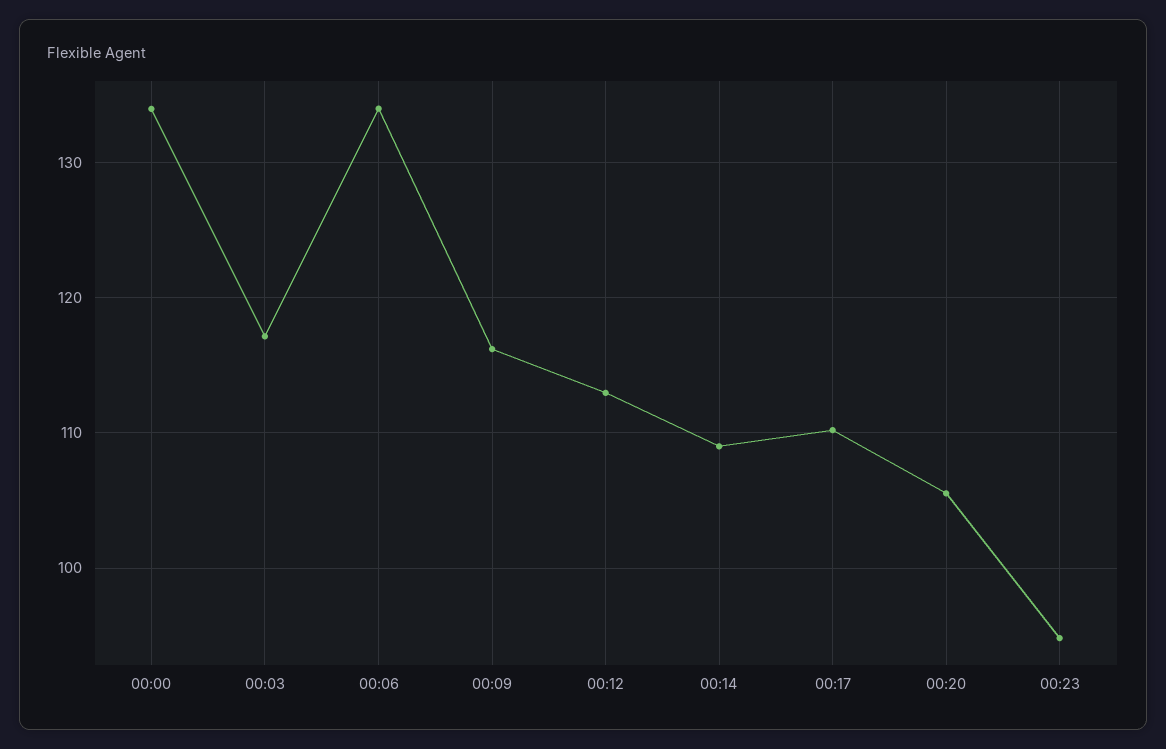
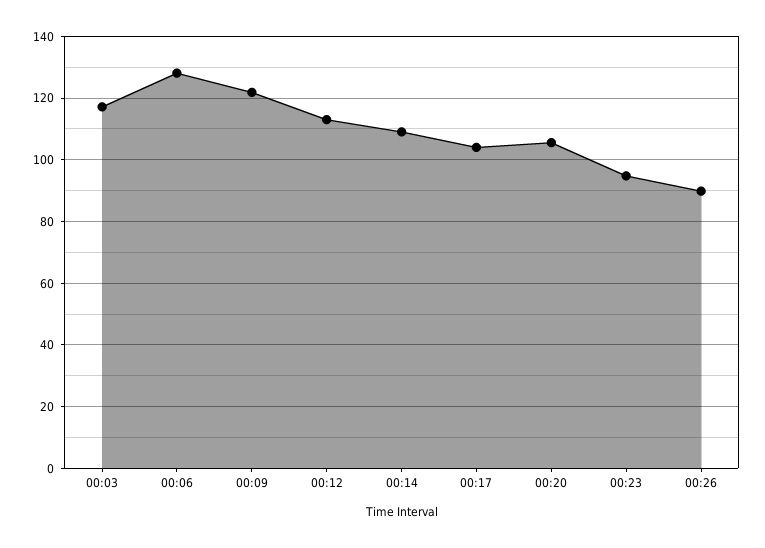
00:00: 134 -> none
00:06: 134 -> 128
00:09: 116 -> 122
00:17: 110 -> 104
00:26: none -> 90

